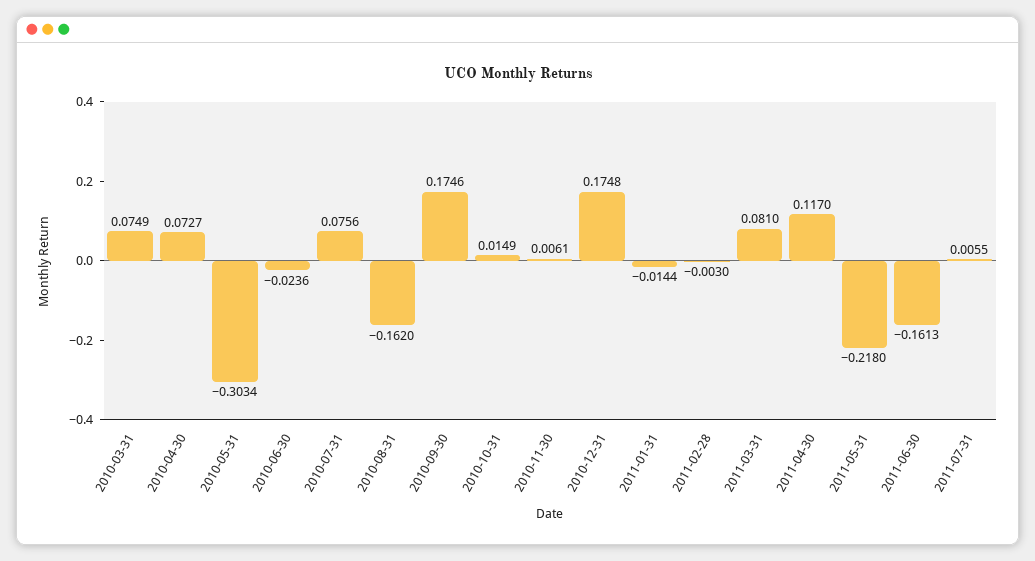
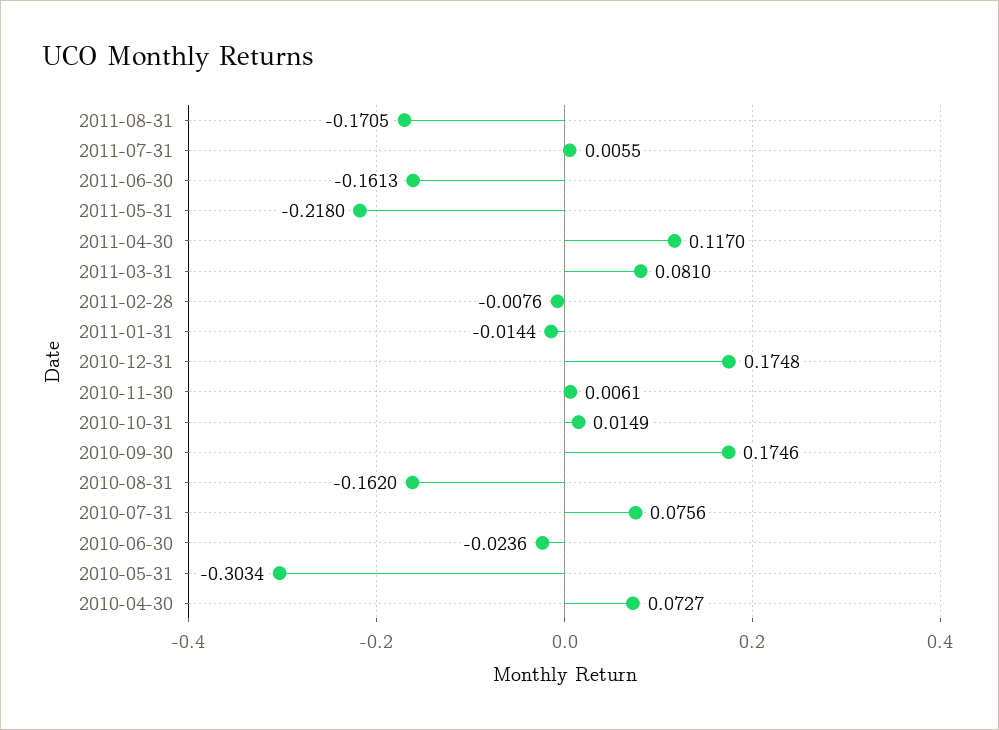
2010-03-31: 0.0749 -> none
2011-02-28: -0.003 -> -0.0076
2011-08-31: none -> -0.1705

